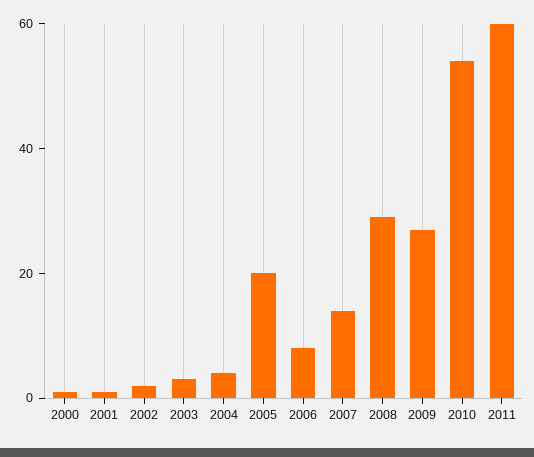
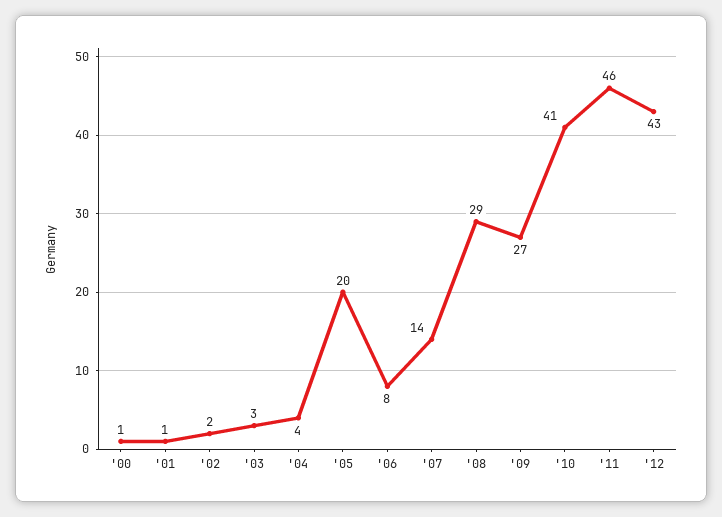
2010: 55 -> 41
2011: 60 -> 46
'12: none -> 43

